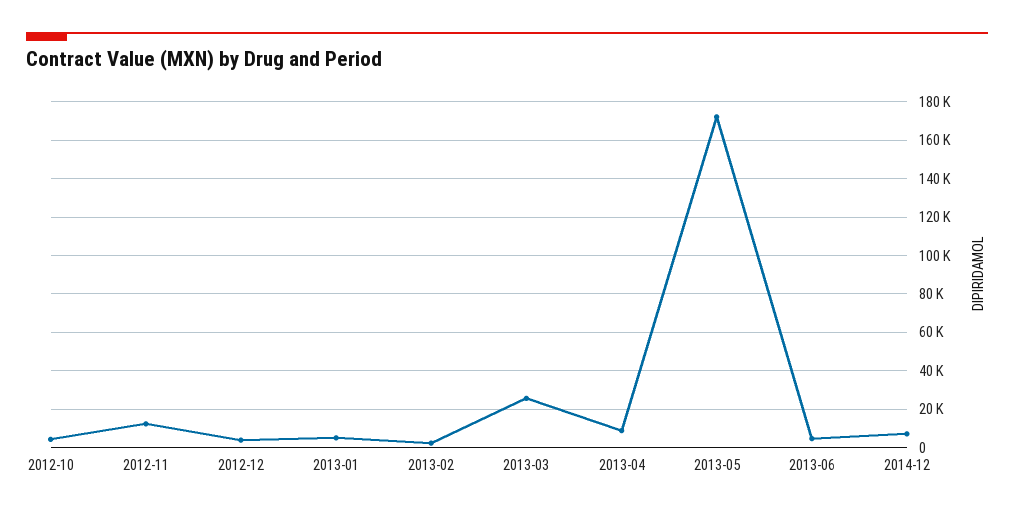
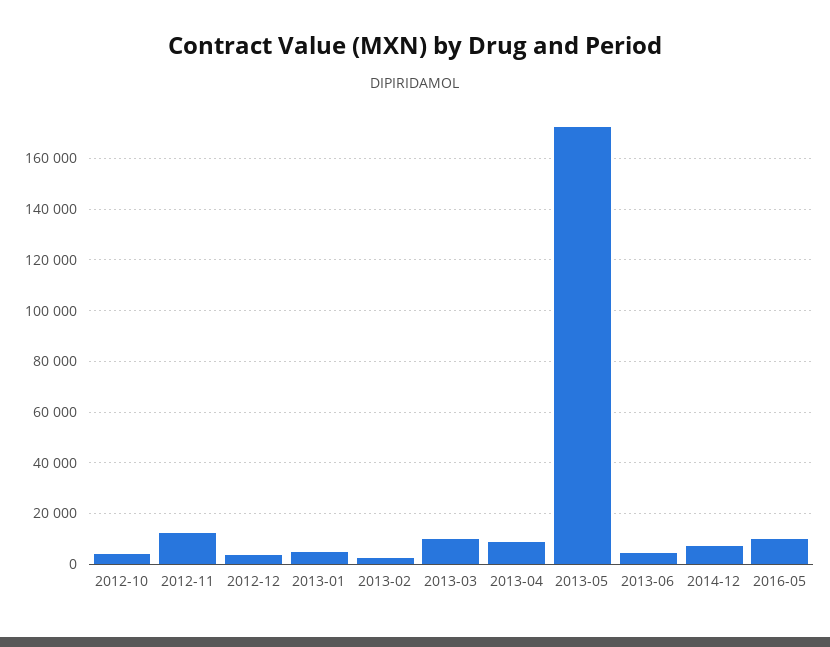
2013-03: 25000 -> 10000
2016-05: none -> 10000

